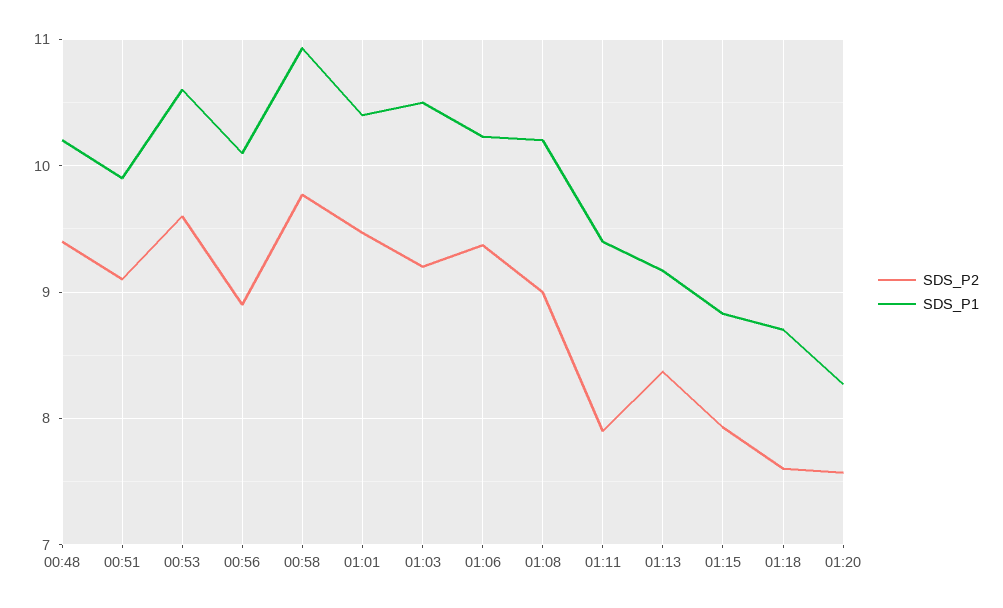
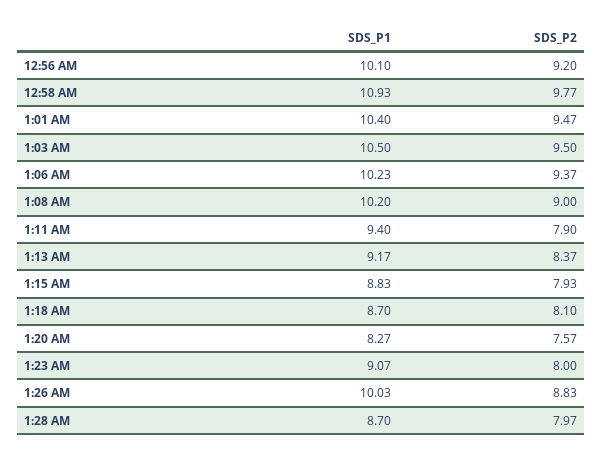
SDS_P2, 00:48: 9.4 -> none
SDS_P1, 00:48: 10.2 -> none
SDS_P2, 00:51: 9.1 -> none
SDS_P1, 00:51: 9.9 -> none
SDS_P2, 00:53: 9.6 -> none
SDS_P1, 00:53: 10.6 -> none
SDS_P2, 00:56: 8.9 -> 9.2
SDS_P2, 01:03: 9.2 -> 9.5
SDS_P2, 01:18: 7.6 -> 8.1
SDS_P1, 1:23 AM: none -> 9.07
SDS_P2, 1:23 AM: none -> 8
SDS_P1, 1:26 AM: none -> 10.03
SDS_P2, 1:26 AM: none -> 8.83
SDS_P1, 1:28 AM: none -> 8.7
SDS_P2, 1:28 AM: none -> 7.97

